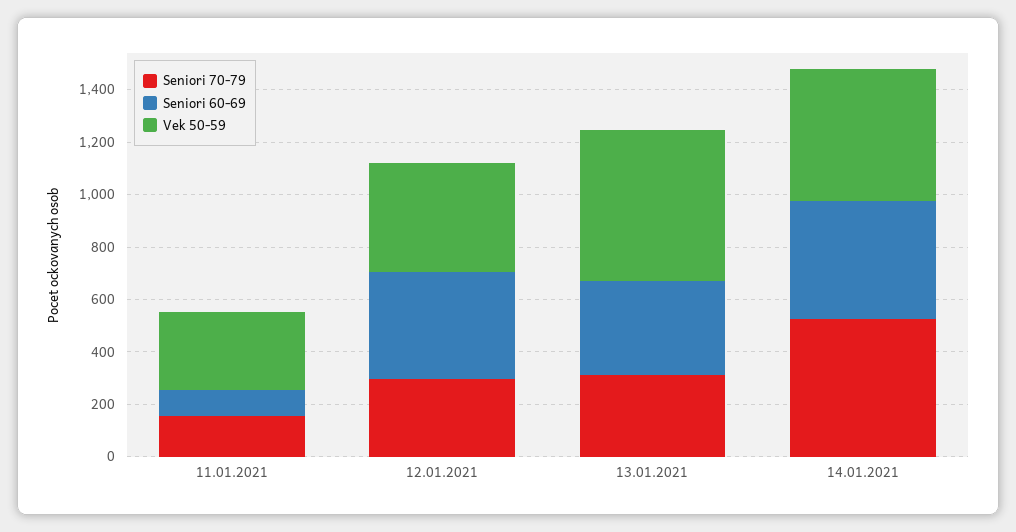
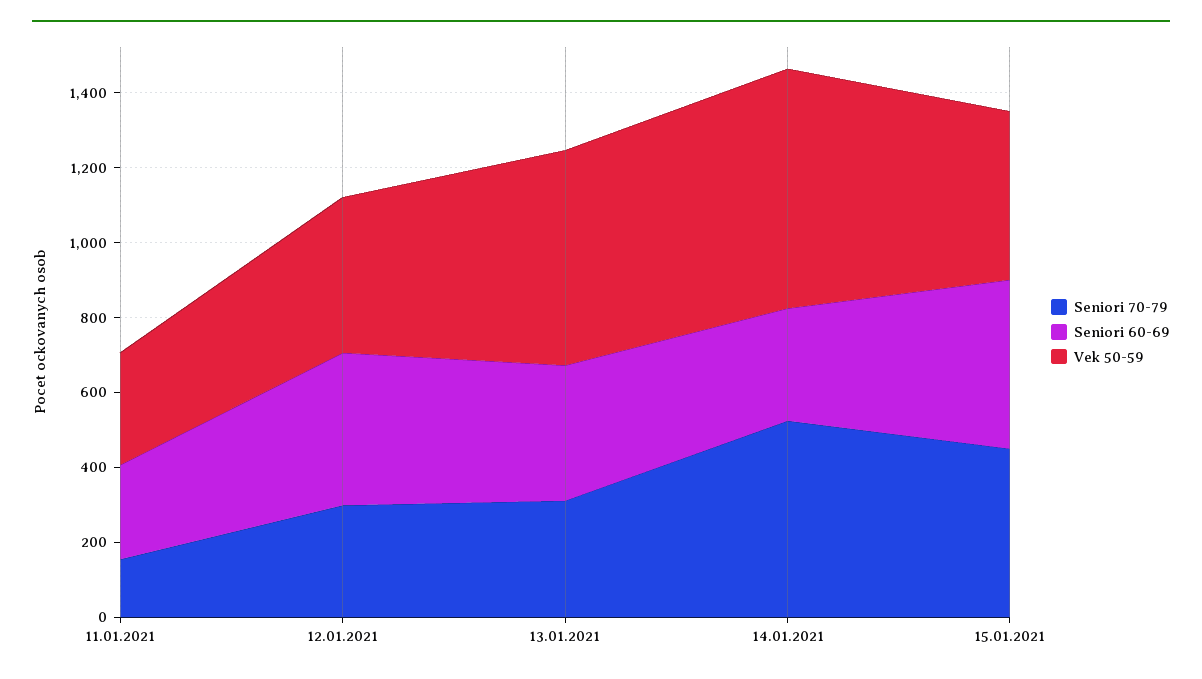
Seniori 60-69, 11.01.2021: 100 -> 250
Seniori 60-69, 14.01.2021: 450 -> 300
Vek 50-59, 14.01.2021: 500 -> 650
Seniori 70-79, 15.01.2021: none -> 450
Seniori 60-69, 15.01.2021: none -> 450
Vek 50-59, 15.01.2021: none -> 450

